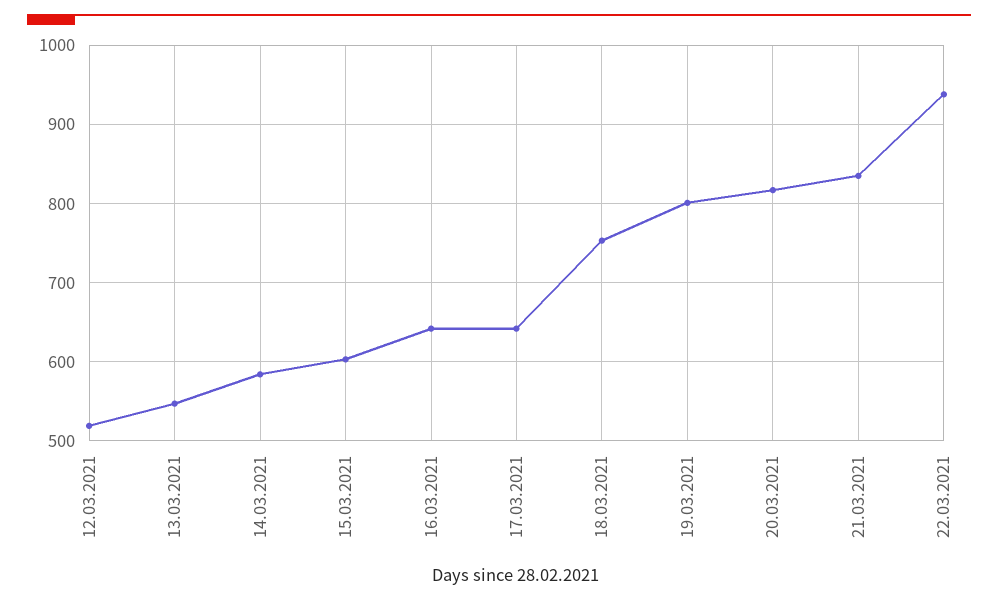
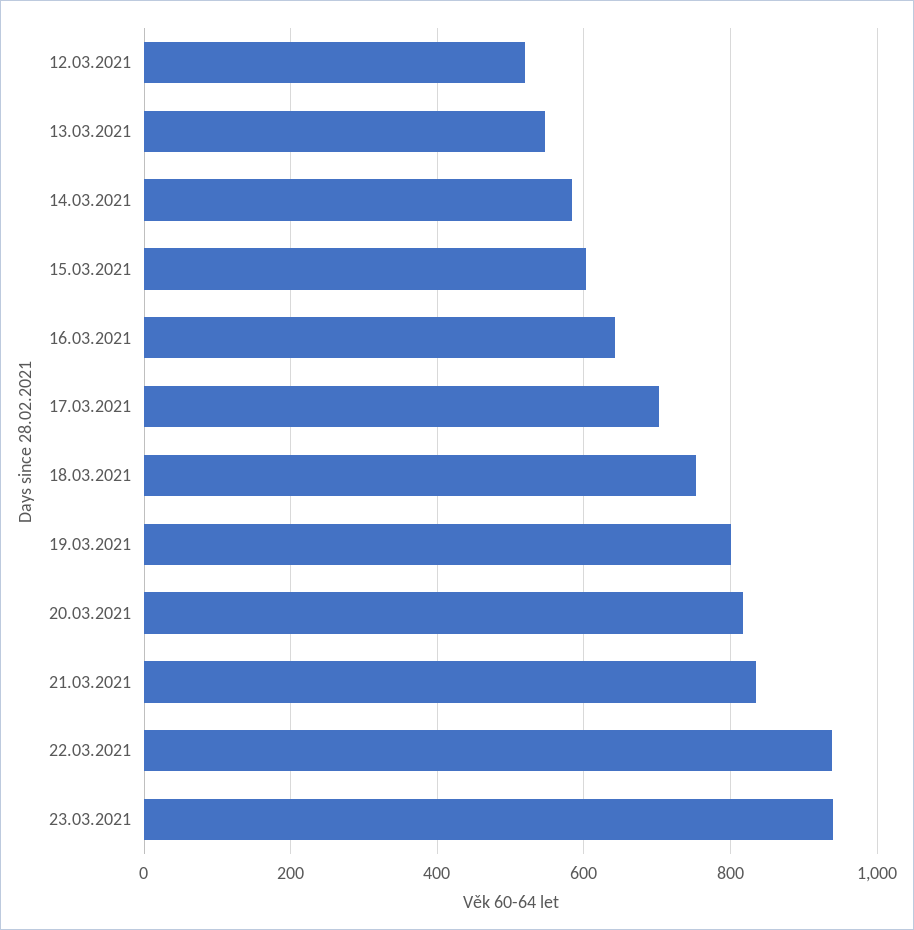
17.03.2021: 640 -> 700
23.03.2021: none -> 940

